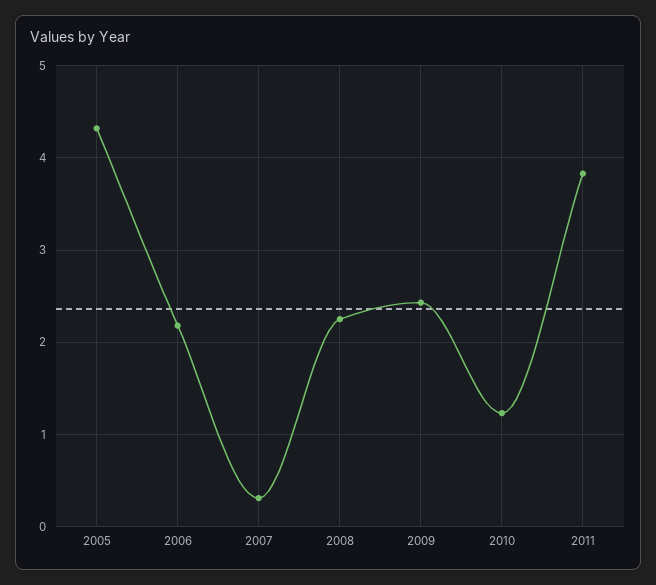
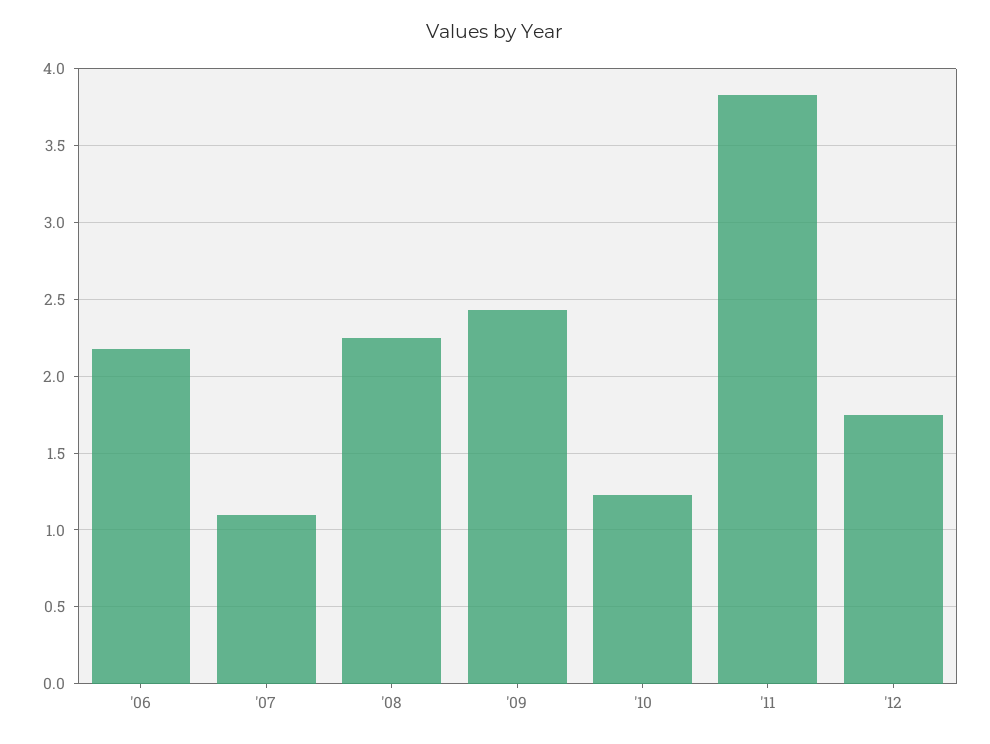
2005: 4.3 -> none
2007: 0.3 -> 1.1
'12: none -> 1.75

